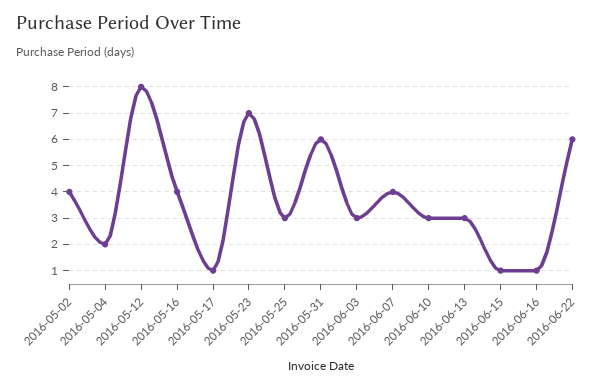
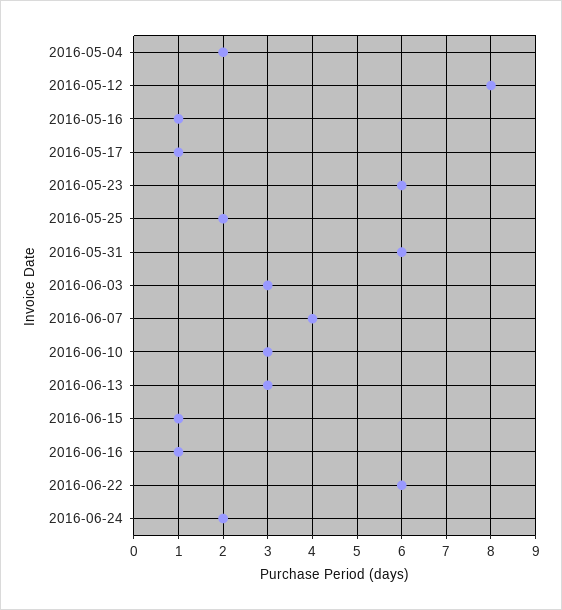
2016-05-02: 4 -> none
2016-05-16: 4 -> 1
2016-05-23: 7 -> 6
2016-05-25: 3 -> 2
2016-06-24: none -> 2

